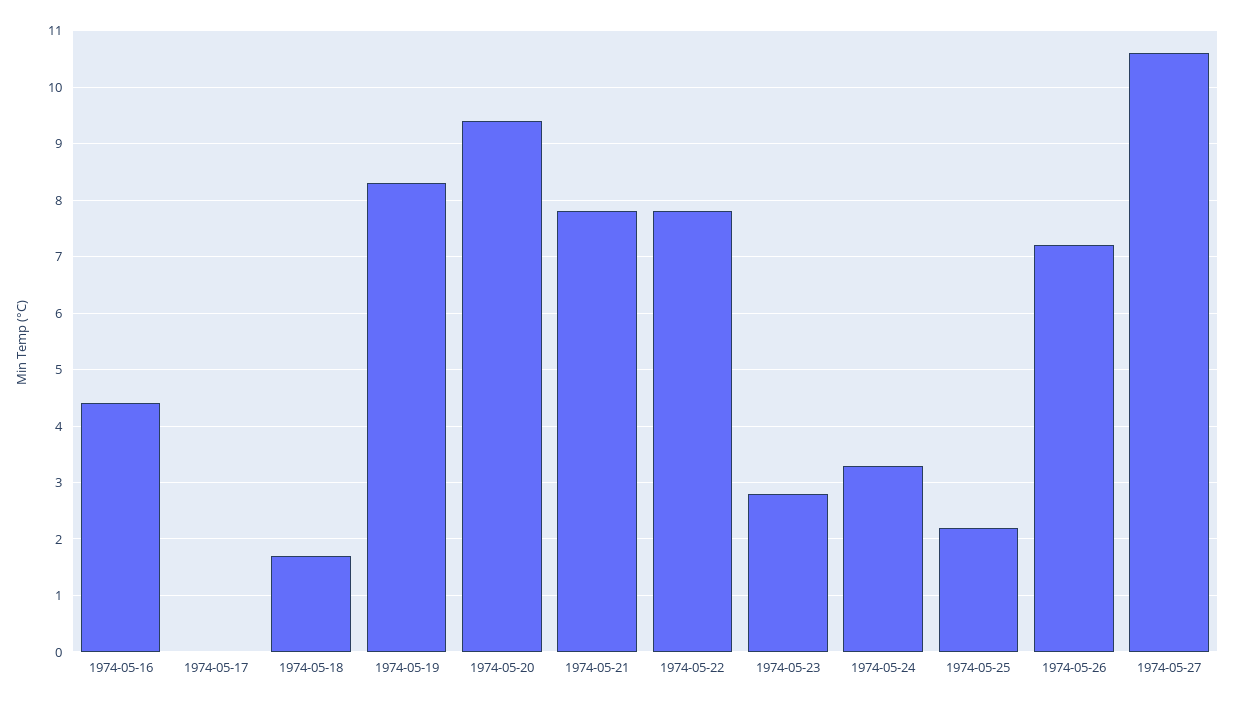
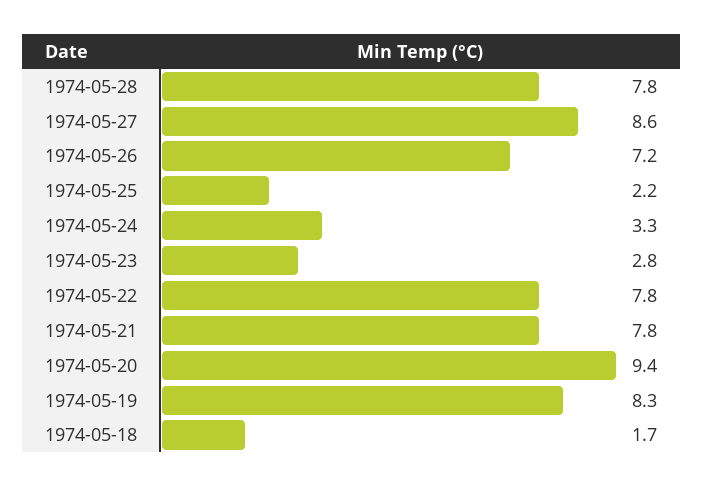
1974-05-16: 4.5 -> none
1974-05-17: 0 -> none
1974-05-27: 10.5 -> 8.6
1974-05-28: none -> 7.8

